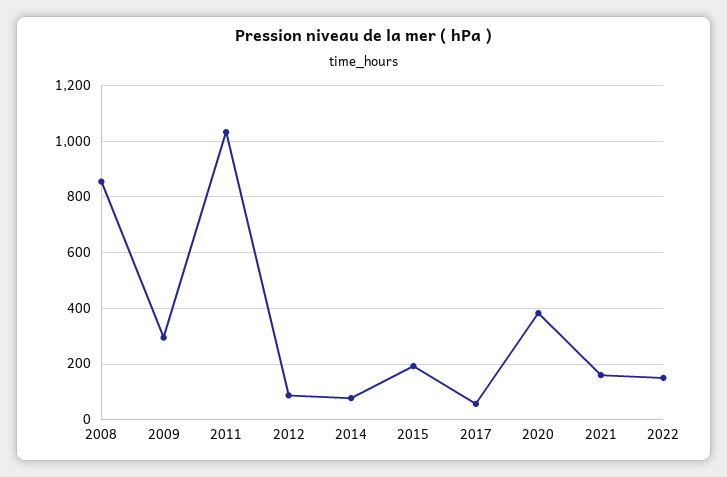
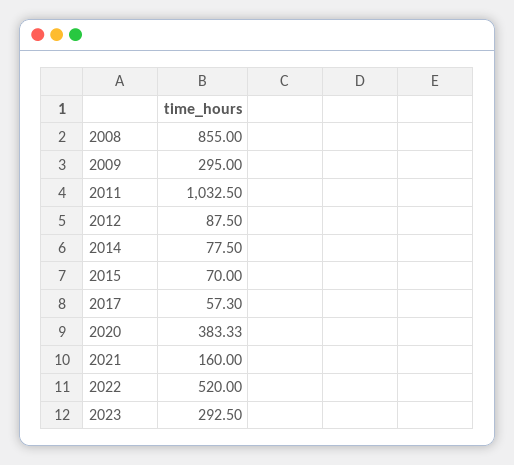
2015: 200 -> 70
2022: 150 -> 520
2023: none -> 292.5

